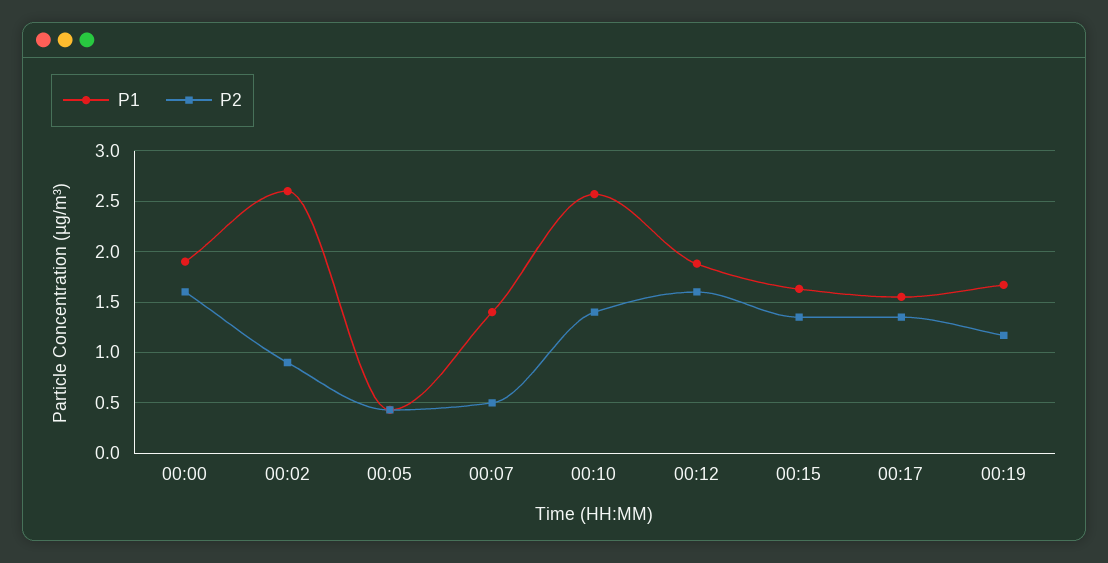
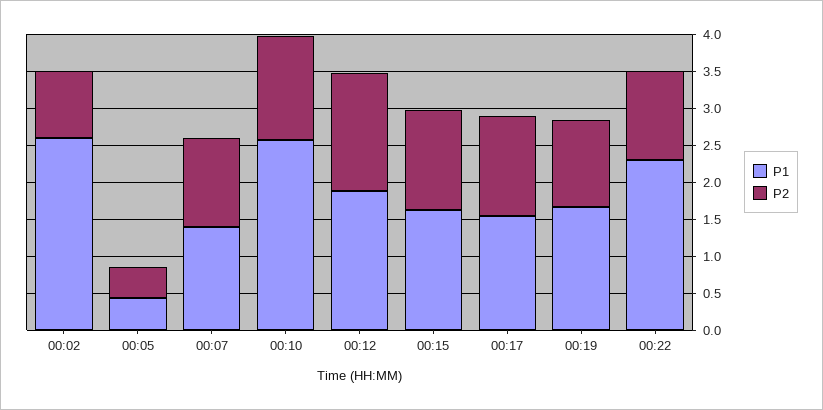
P1, 00:00: 1.9 -> none
P2, 00:00: 1.6 -> none
P2, 00:07: 0.5 -> 1.25
P1, 00:22: none -> 2.25
P2, 00:22: none -> 1.25

